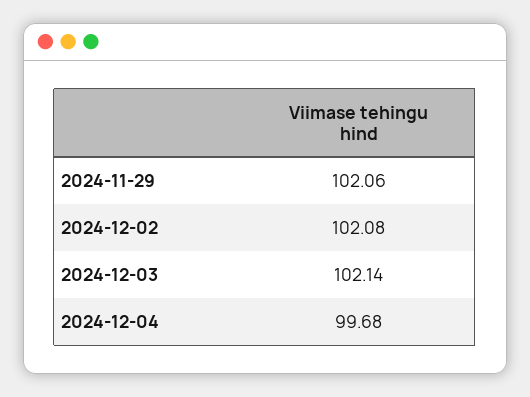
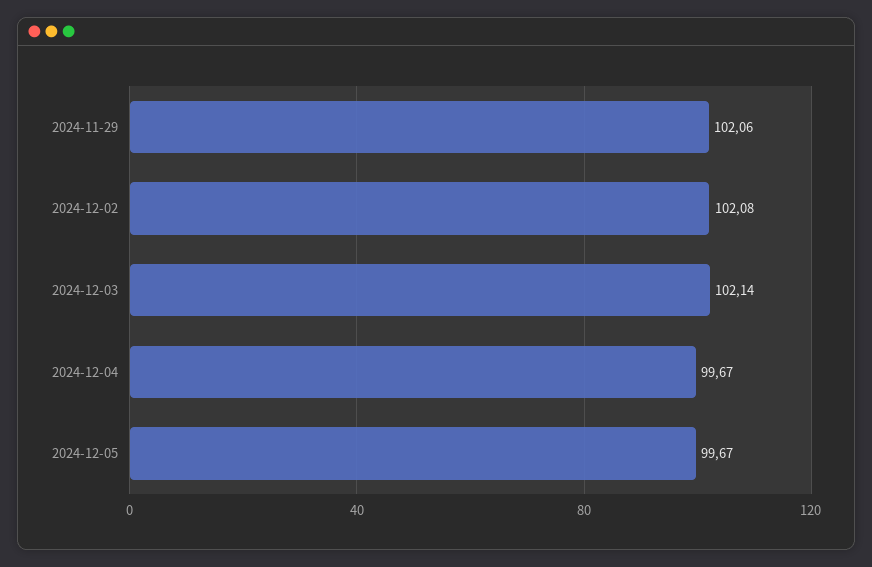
2024-12-04: 99.68 -> 99.67
2024-12-05: none -> 99.67

